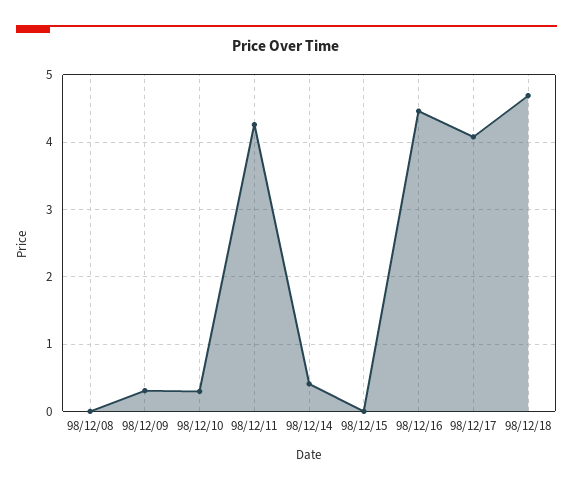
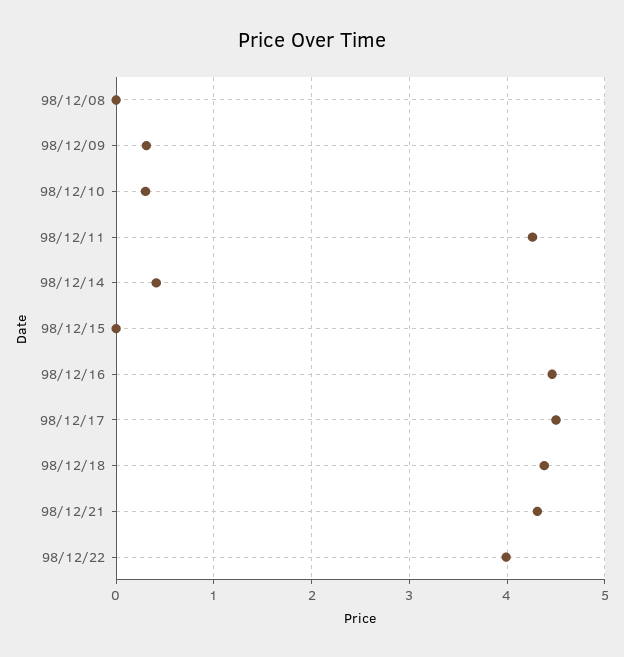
98/12/17: 4.1 -> 4.5
98/12/18: 4.7 -> 4.4
98/12/21: none -> 4.3
98/12/22: none -> 4

